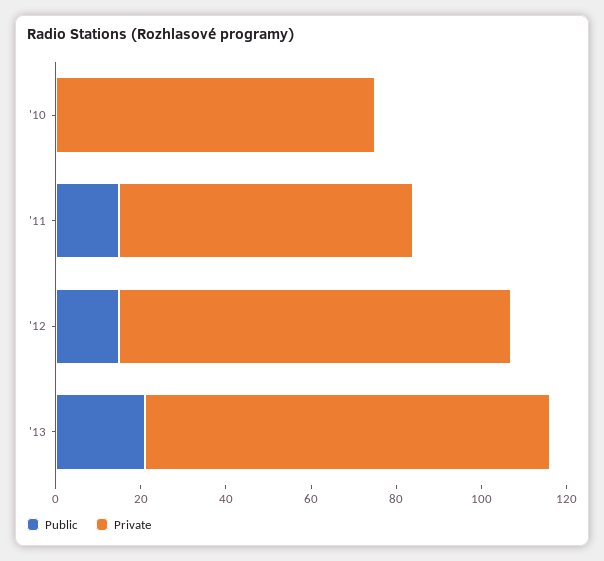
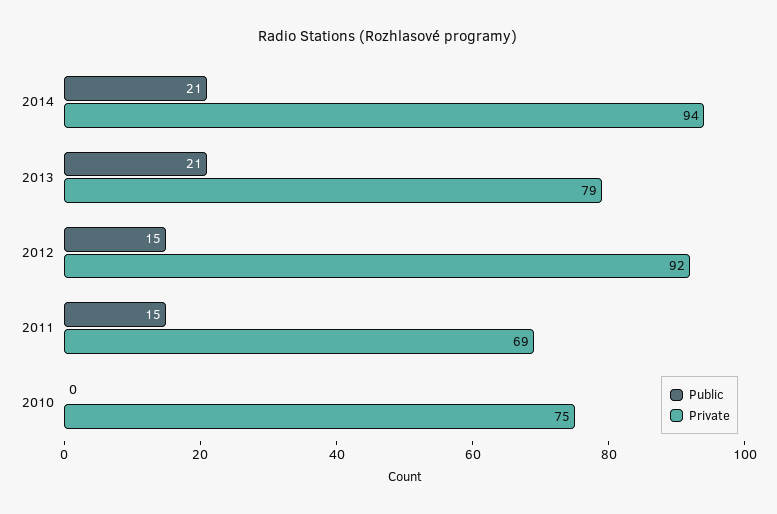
Private, '13: 95 -> 79
Public, 2014: none -> 21
Private, 2014: none -> 94

